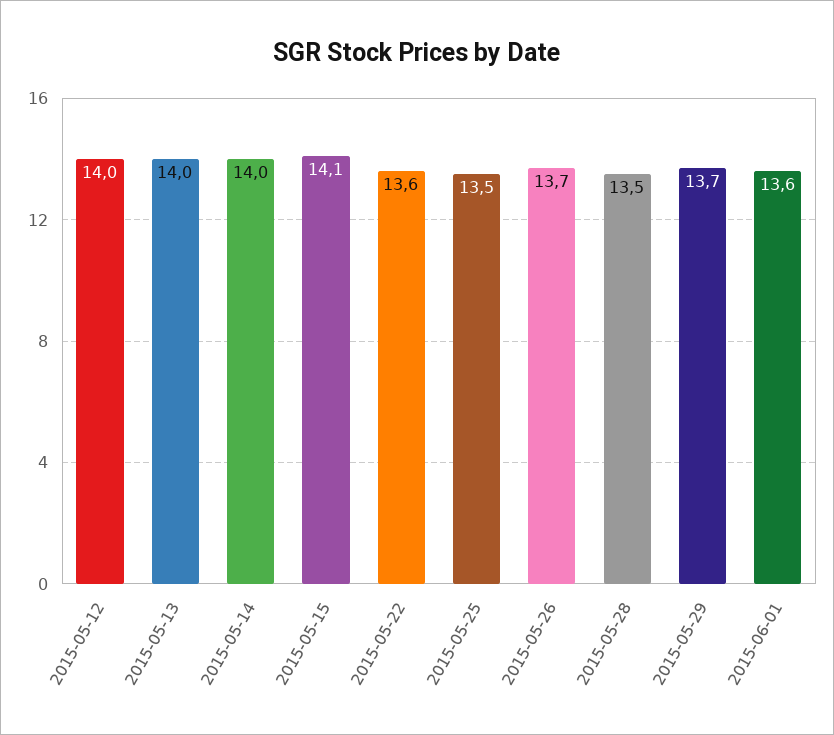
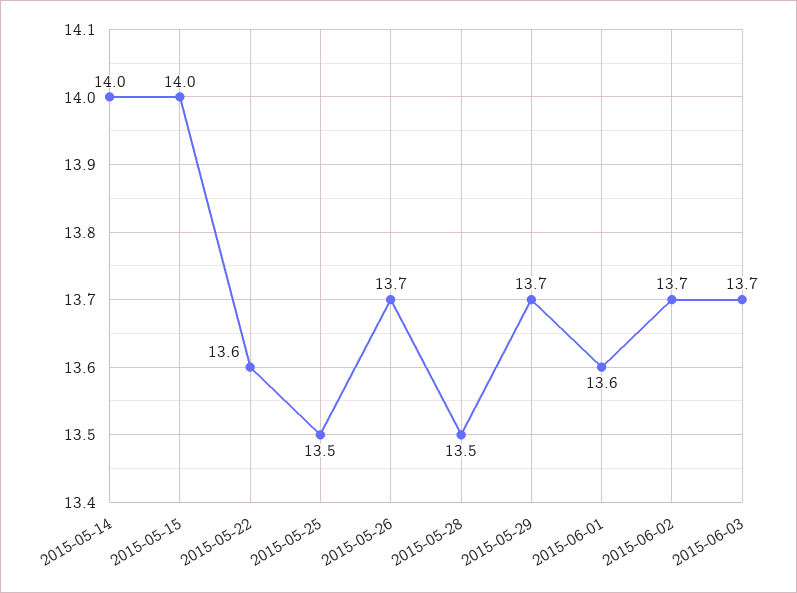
2015-05-12: 14 -> none
2015-05-13: 14 -> none
2015-05-15: 14.1 -> 14
2015-06-02: none -> 13.7
2015-06-03: none -> 13.7

